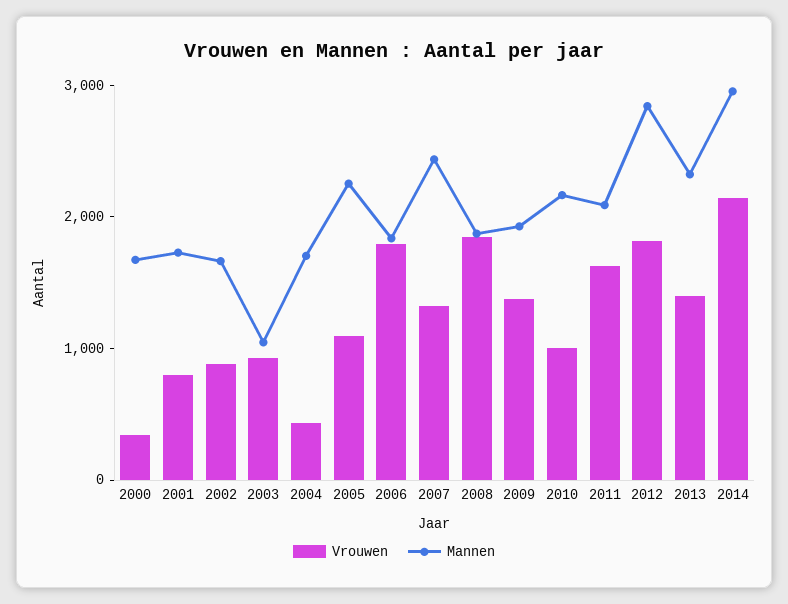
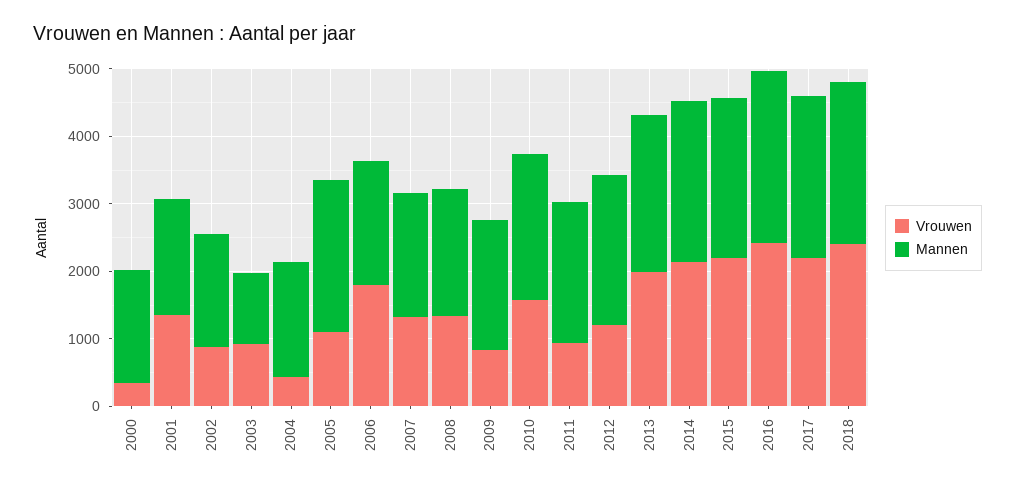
Vrouwen, 2001: 800 -> 1400
Mannen, 2007: 2400 -> 1800
Vrouwen, 2008: 1800 -> 1400
Vrouwen, 2009: 1400 -> 800
Vrouwen, 2010: 1000 -> 1600
Vrouwen, 2011: 1600 -> 1000
Vrouwen, 2012: 1800 -> 1200
Mannen, 2012: 2800 -> 2200
Vrouwen, 2013: 1400 -> 2000
Mannen, 2014: 3000 -> 2400
Vrouwen, 2015: none -> 2200
Mannen, 2015: none -> 2400
Vrouwen, 2016: none -> 2400
Mannen, 2016: none -> 2600
Vrouwen, 2017: none -> 2200
Mannen, 2017: none -> 2400
Vrouwen, 2018: none -> 2400
Mannen, 2018: none -> 2400

